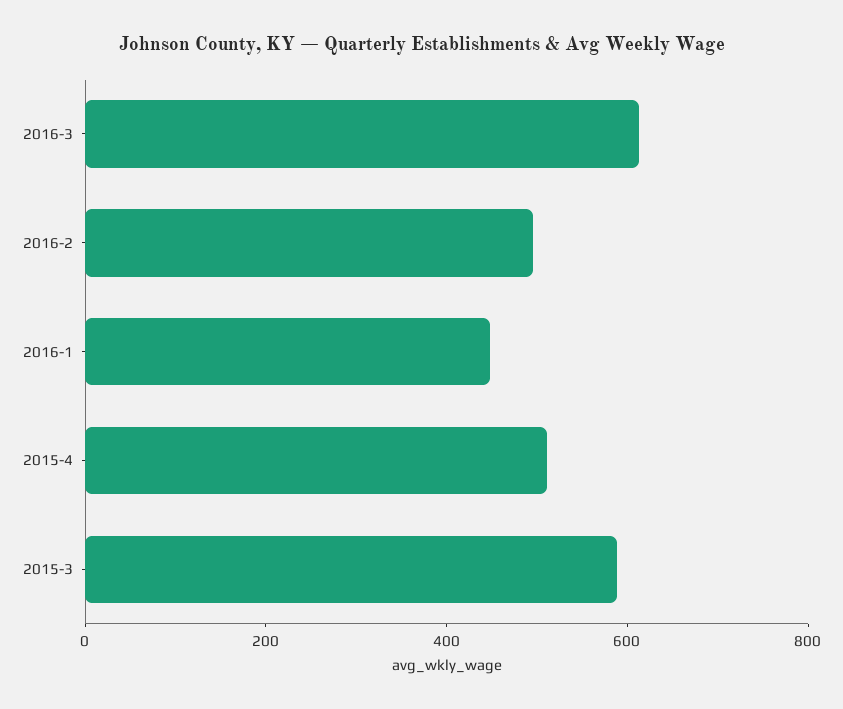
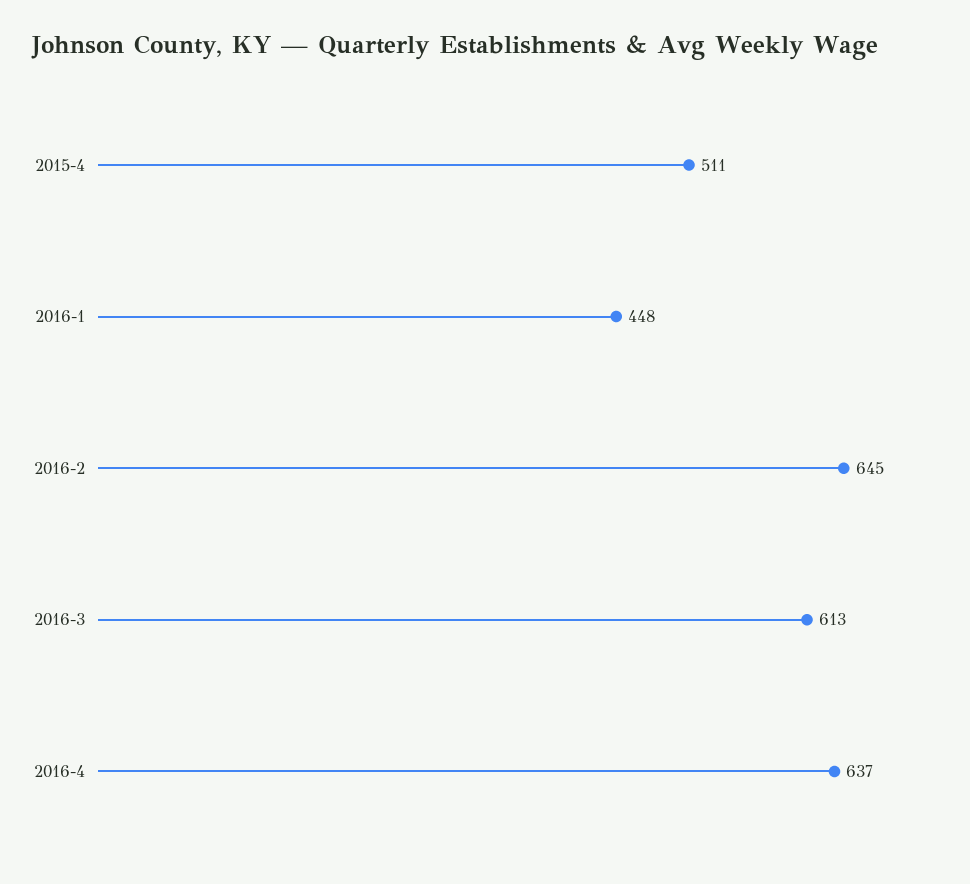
2016-2: 500 -> 645
2015-3: 600 -> none
2016-4: none -> 637

